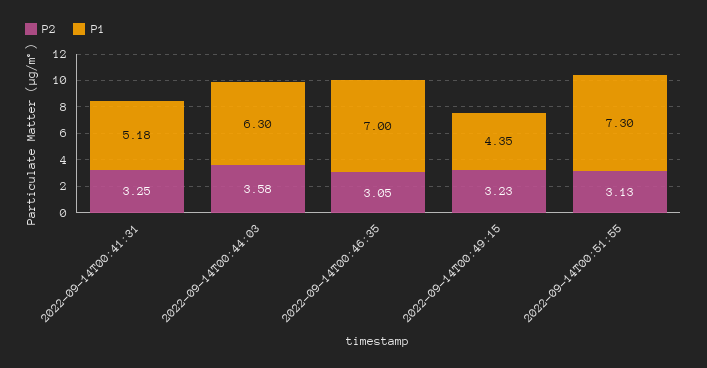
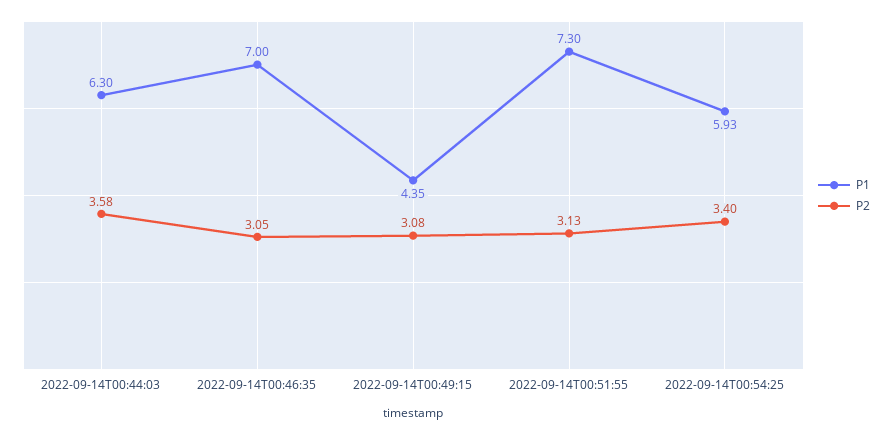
P2, 2022-09-14T00:41:31: 3.25 -> none
P1, 2022-09-14T00:41:31: 5.18 -> none
P2, 2022-09-14T00:49:15: 3.23 -> 3.08
P1, 2022-09-14T00:54:25: none -> 5.93
P2, 2022-09-14T00:54:25: none -> 3.4

